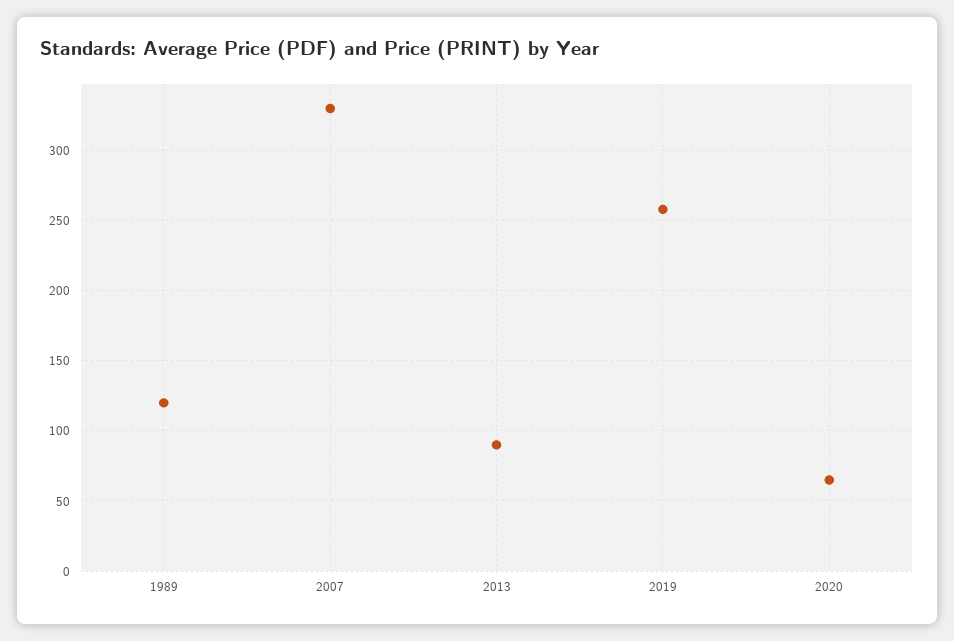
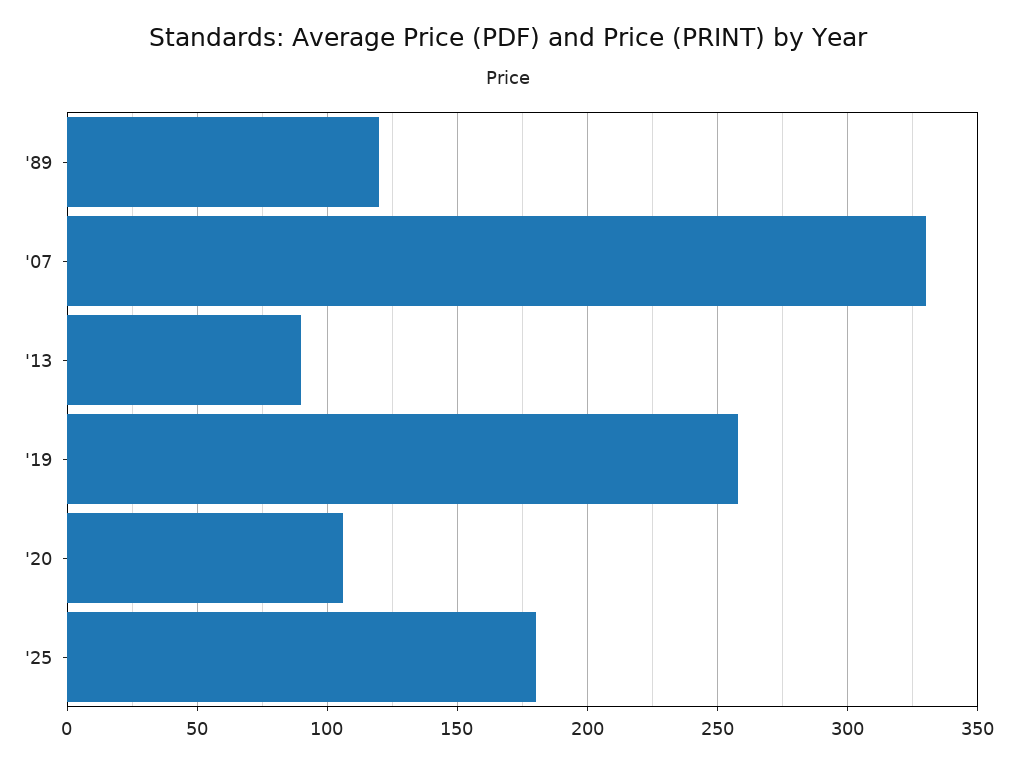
2020: 65 -> 105
'25: none -> 180

